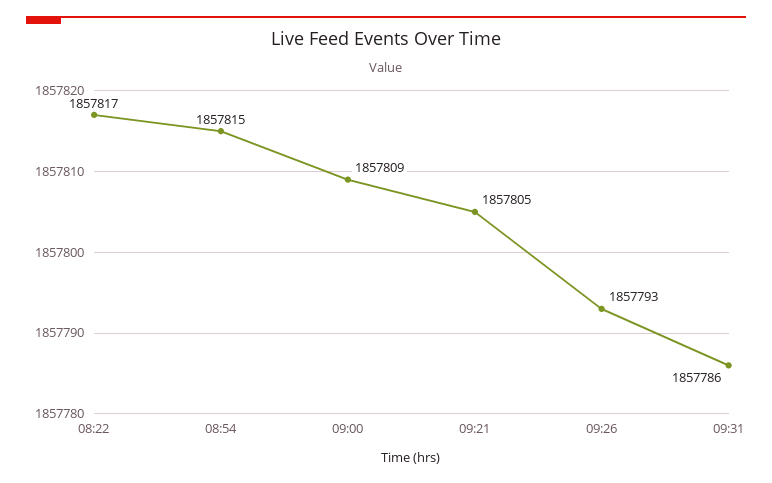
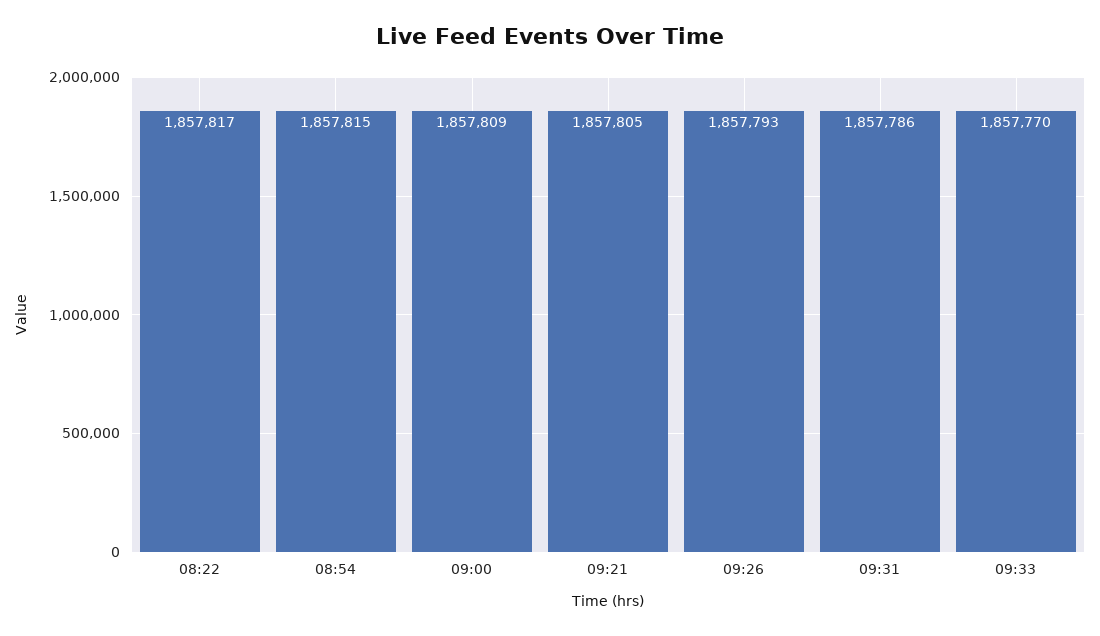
09:33: none -> 1857770

